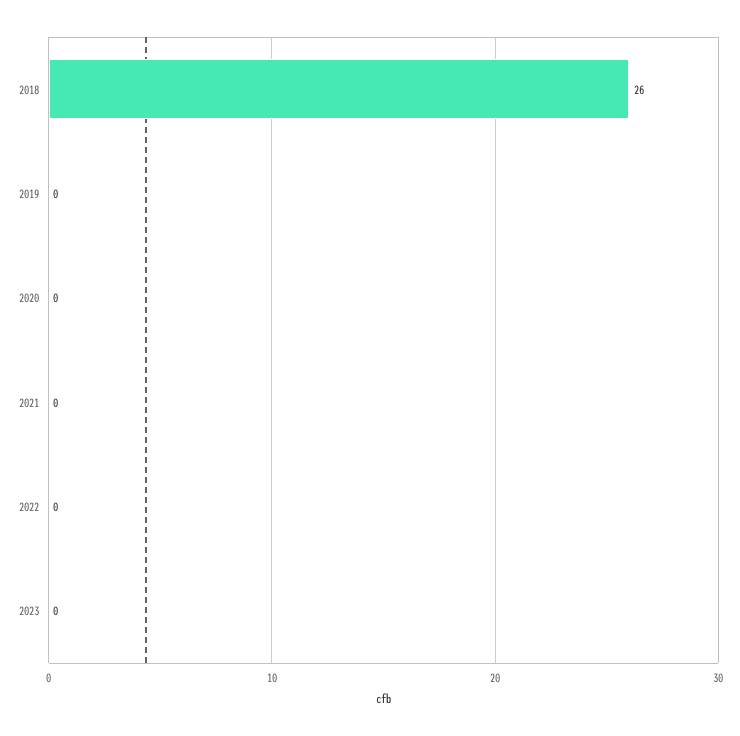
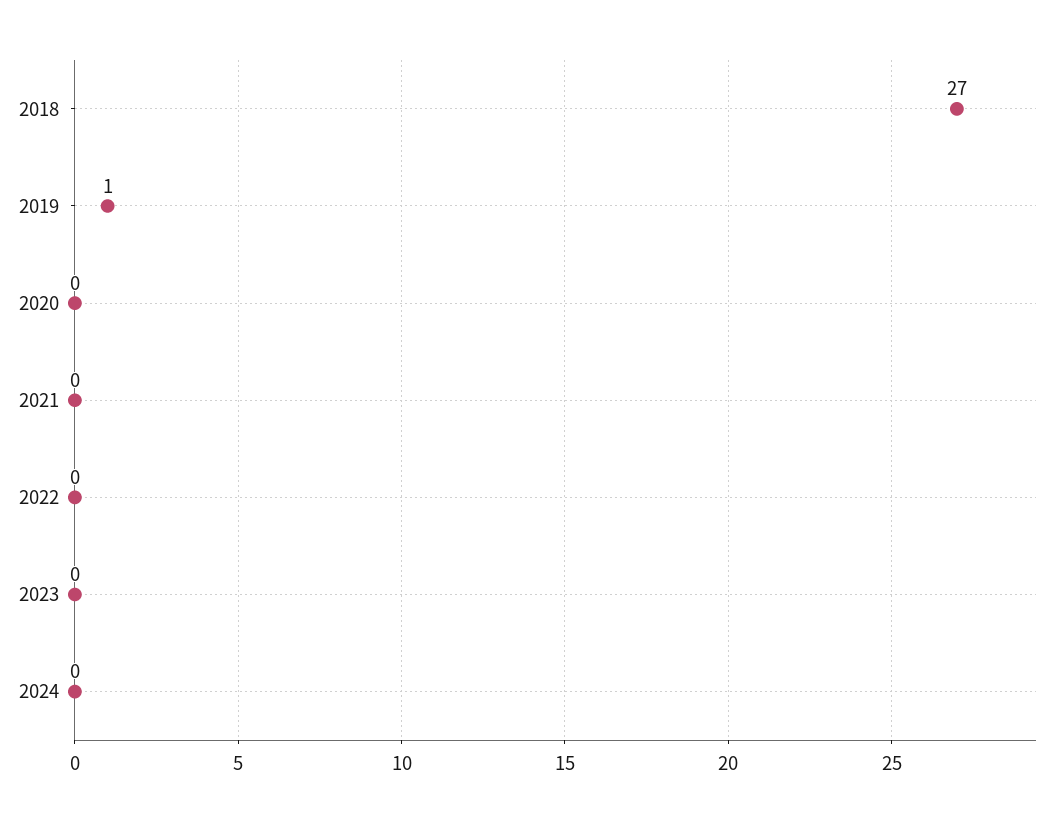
2018: 26 -> 27
2019: 0 -> 1
2024: none -> 0

